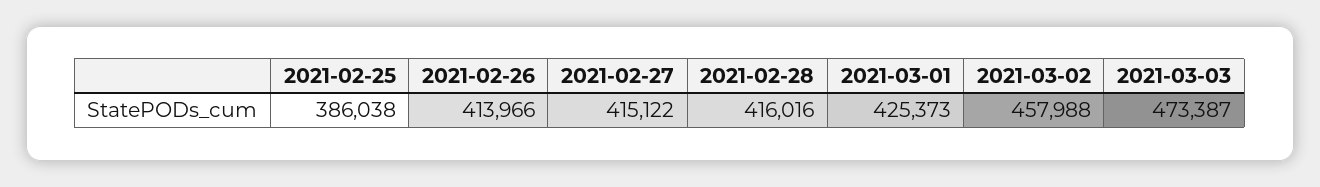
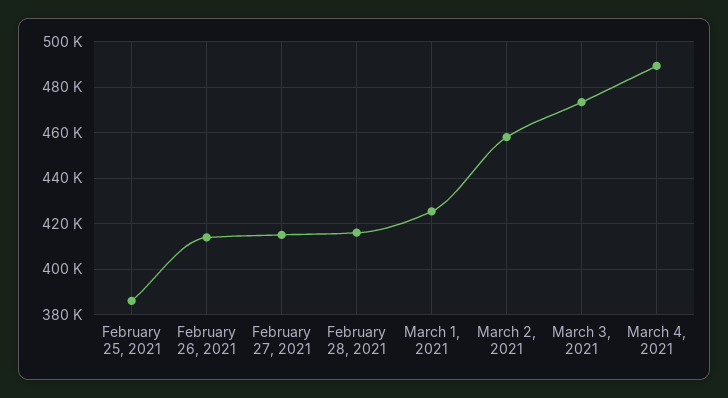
March 4, 2021: none -> 490000

